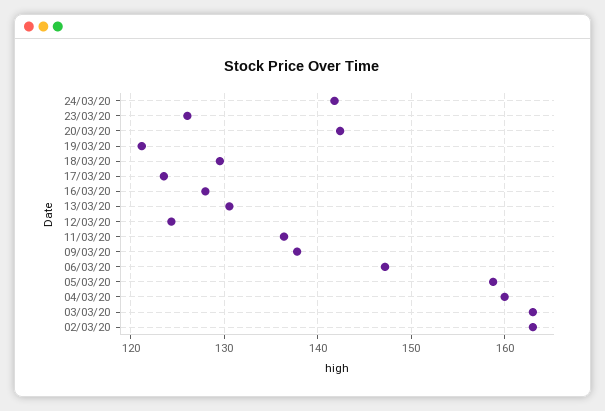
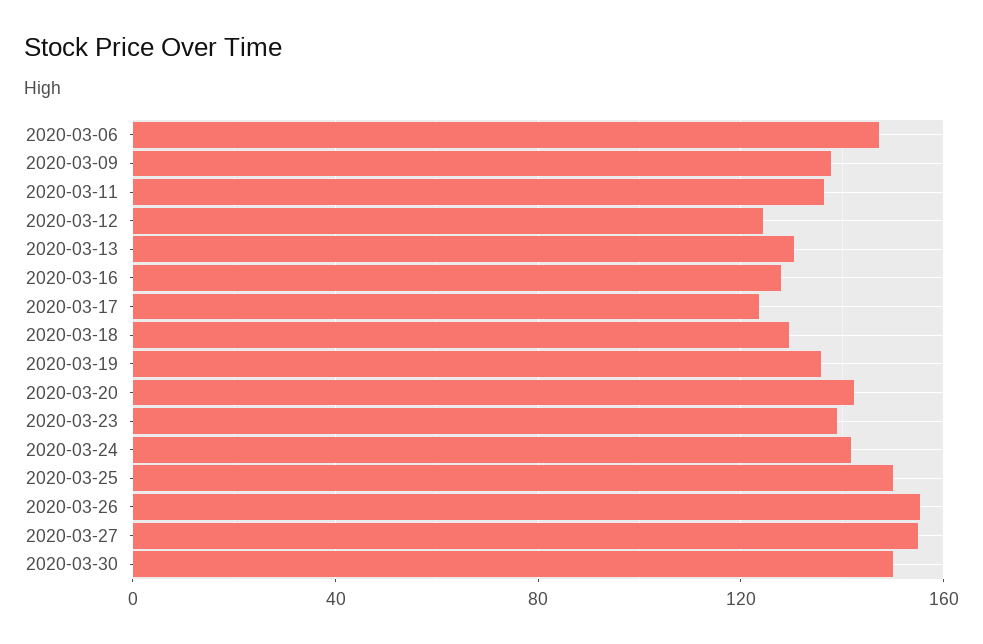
23/03/20: 126 -> 140
19/03/20: 121 -> 135
05/03/20: 159 -> none
04/03/20: 160 -> none
03/03/20: 163 -> none
02/03/20: 163 -> none
2020-03-25: none -> 150
2020-03-26: none -> 155
2020-03-27: none -> 155
2020-03-30: none -> 150

